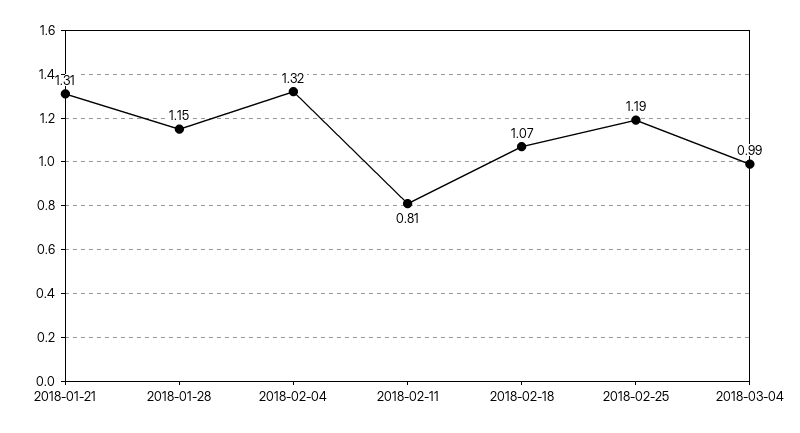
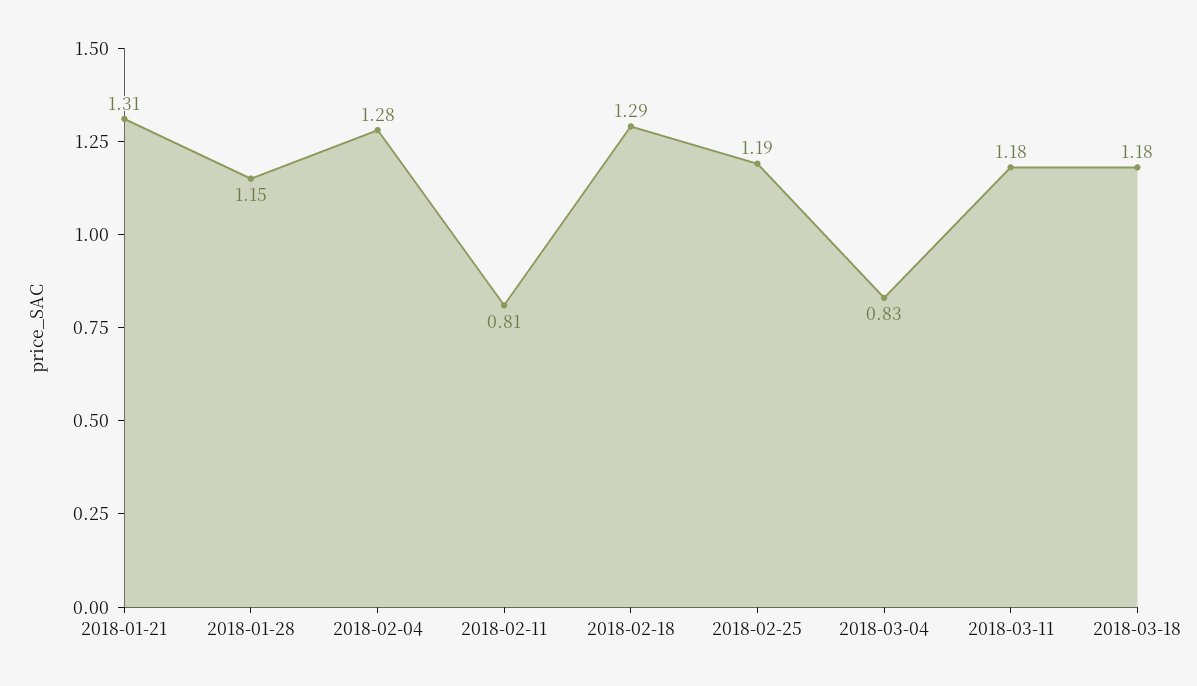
2018-02-04: 1.32 -> 1.28
2018-02-18: 1.07 -> 1.29
2018-03-04: 0.99 -> 0.83
2018-03-11: none -> 1.18
2018-03-18: none -> 1.18

